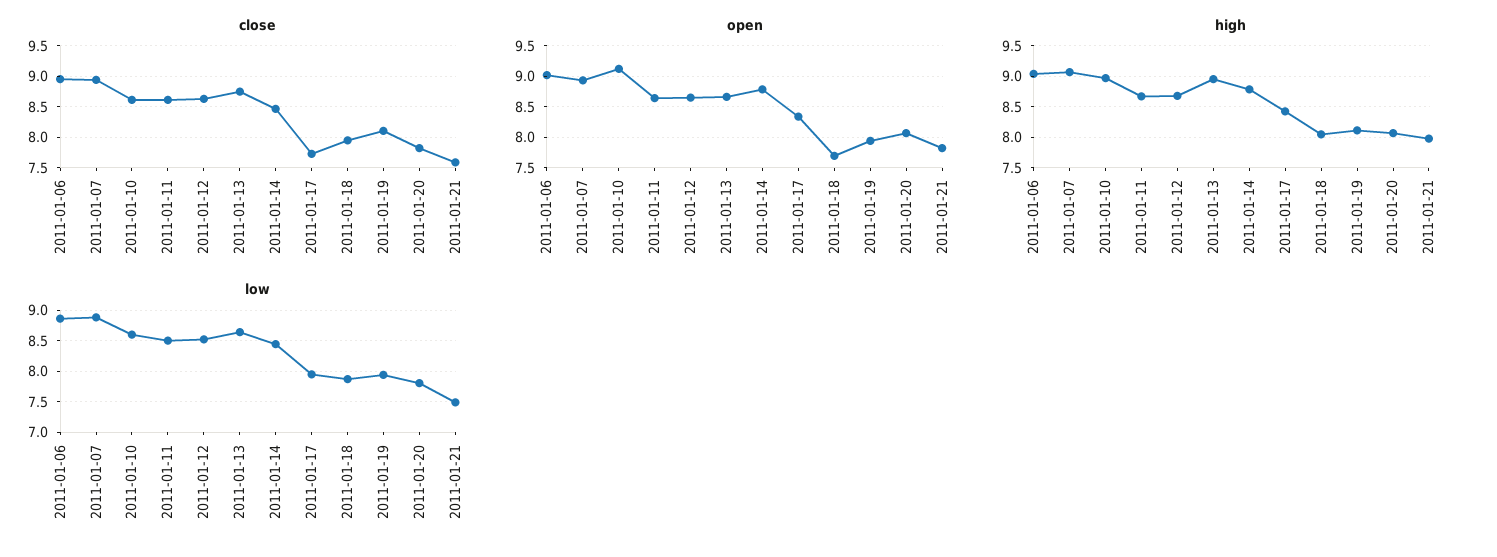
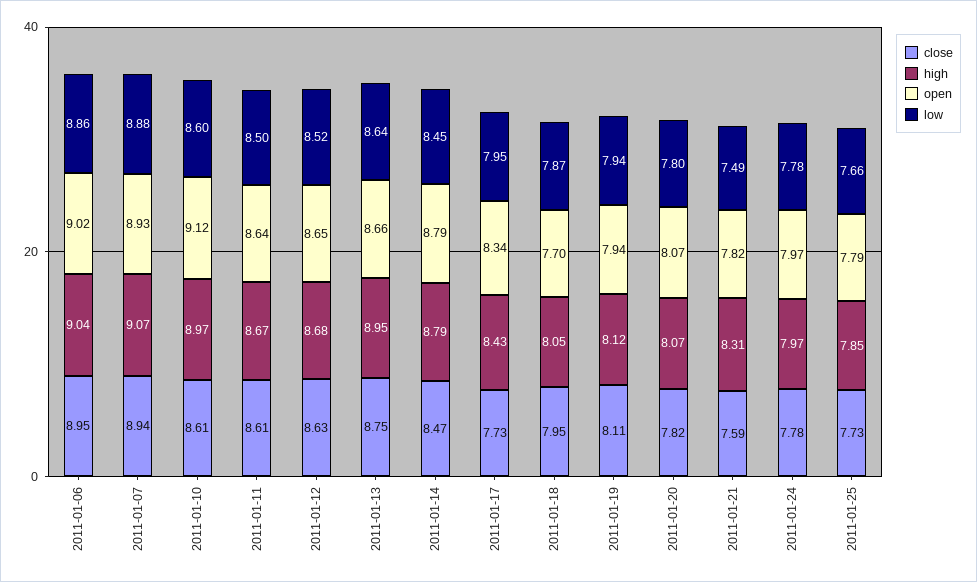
high, 2011-01-21: 8 -> 8.31
close, 2011-01-24: none -> 7.78
high, 2011-01-24: none -> 7.97
open, 2011-01-24: none -> 7.97
low, 2011-01-24: none -> 7.78
close, 2011-01-25: none -> 7.73
high, 2011-01-25: none -> 7.85
open, 2011-01-25: none -> 7.79
low, 2011-01-25: none -> 7.66

